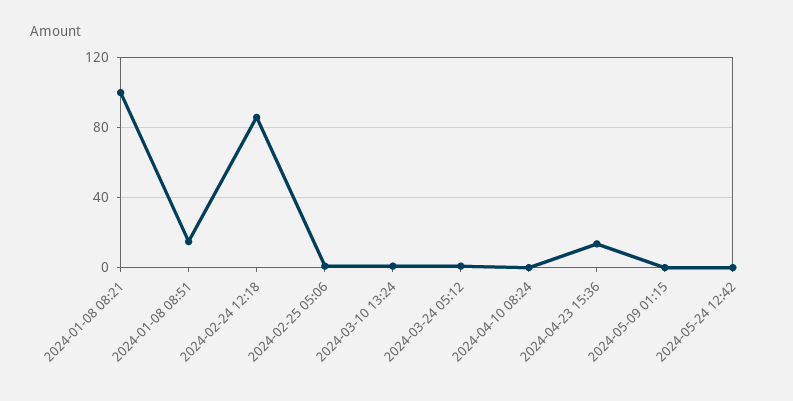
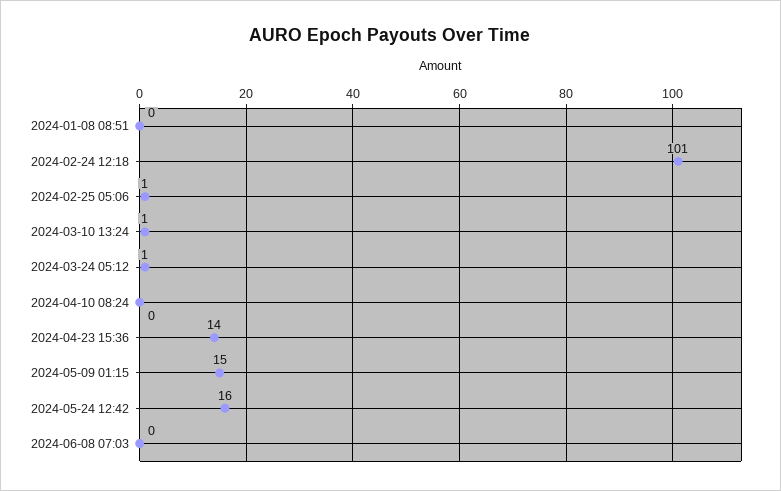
2024-01-08 08:21: 100 -> none
2024-01-08 08:51: 15 -> 0
2024-02-24 12:18: 85 -> 101
2024-05-09 01:15: 0 -> 15
2024-05-24 12:42: 0 -> 16
2024-06-08 07:03: none -> 0

